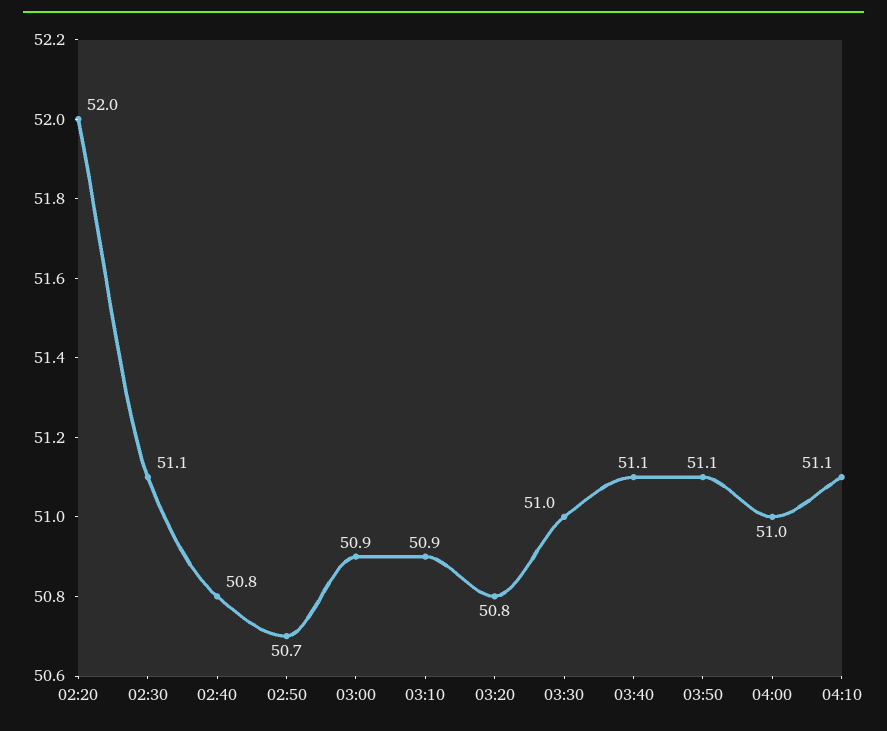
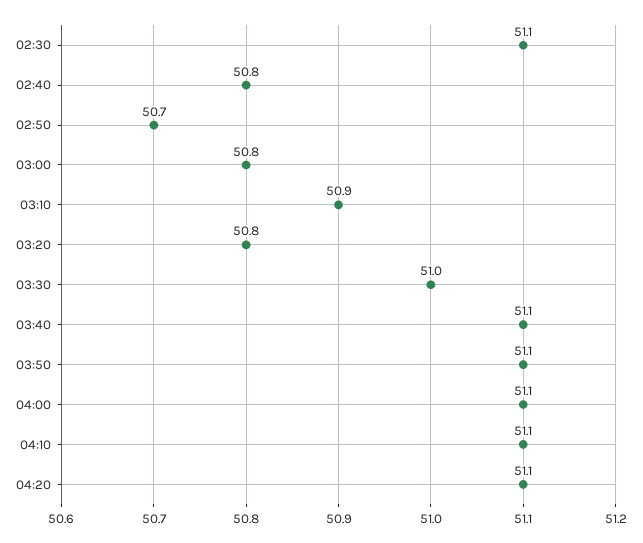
02:20: 52 -> none
03:00: 50.9 -> 50.8
04:00: 51 -> 51.1
04:20: none -> 51.1

